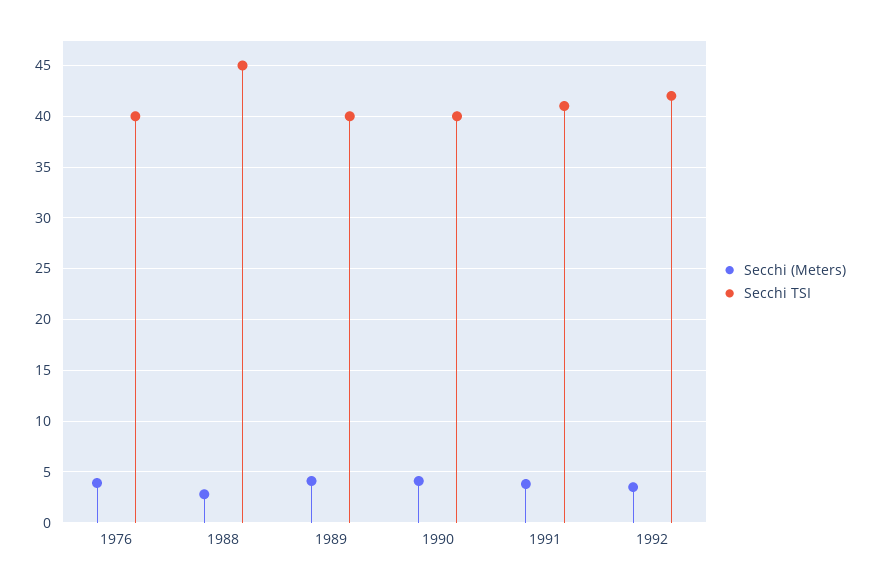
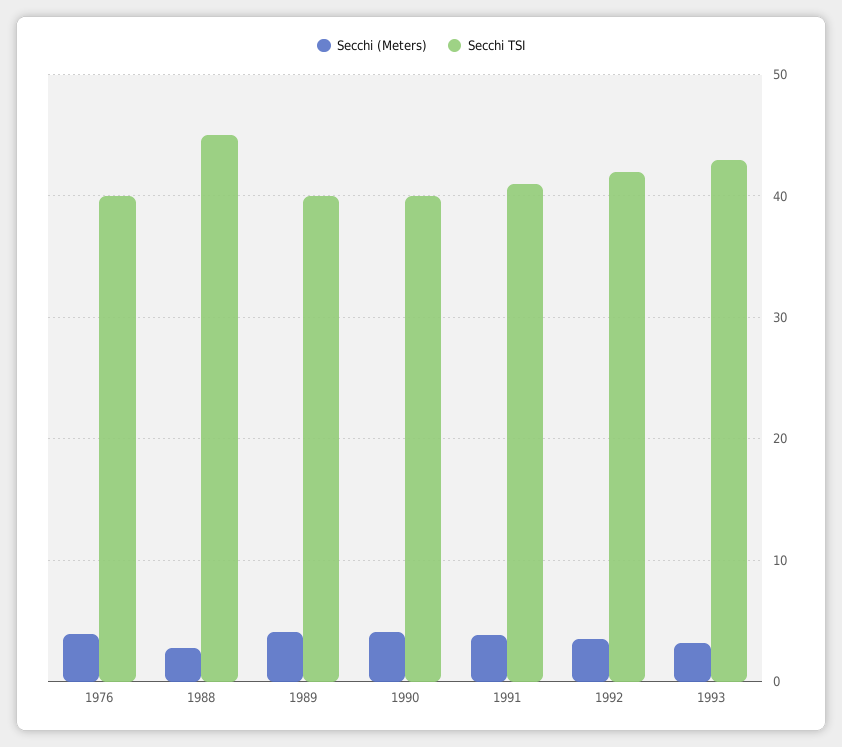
Secchi (Meters), 1993: none -> 3
Secchi TSI, 1993: none -> 43

